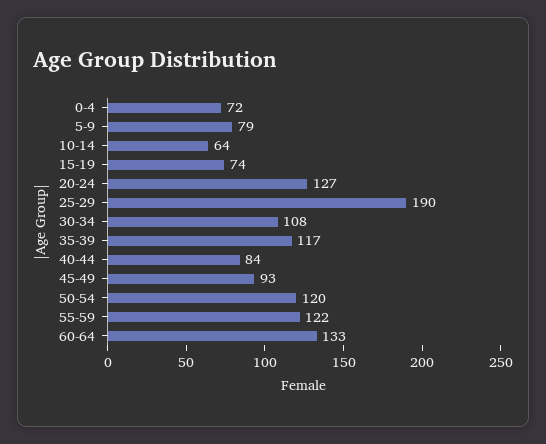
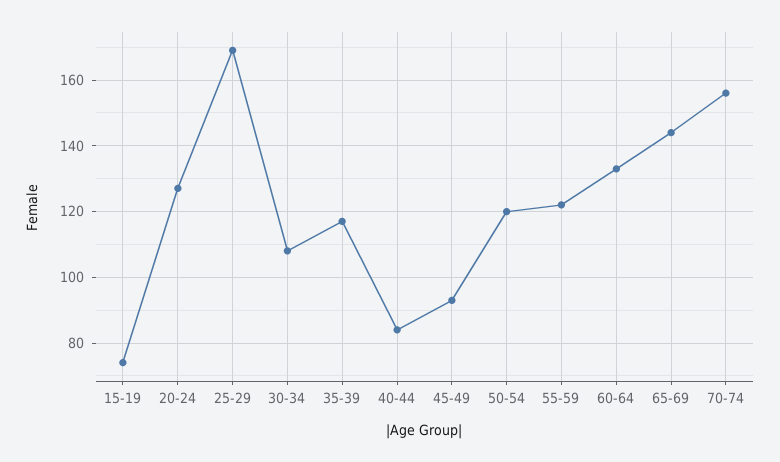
0-4: 72 -> none
5-9: 79 -> none
10-14: 64 -> none
25-29: 190 -> 170
65-69: none -> 145
70-74: none -> 155

